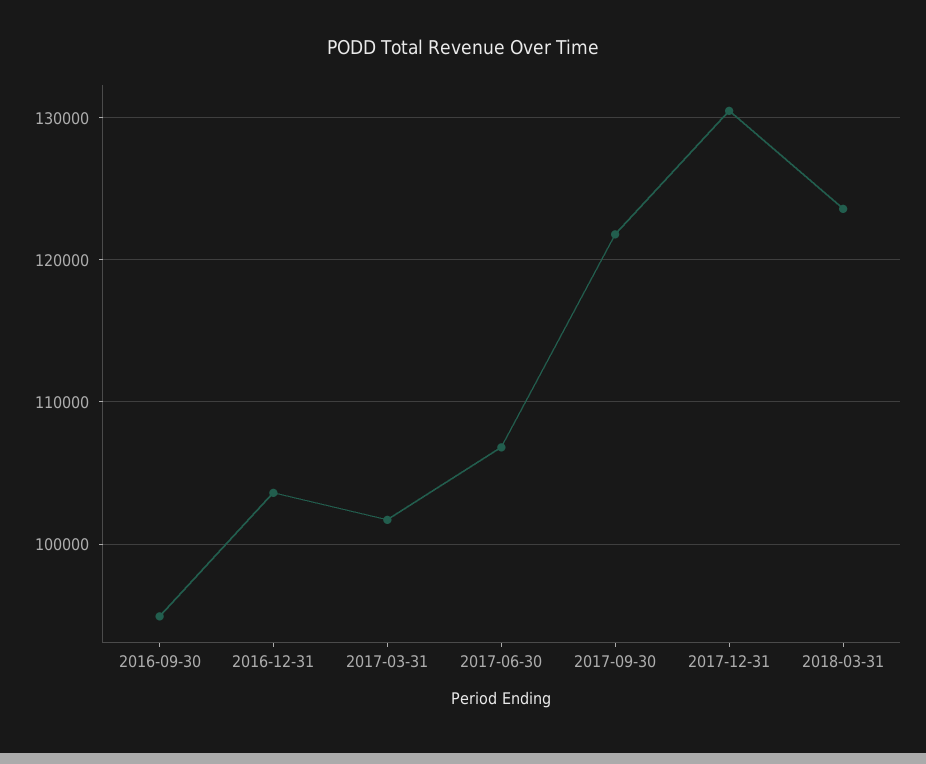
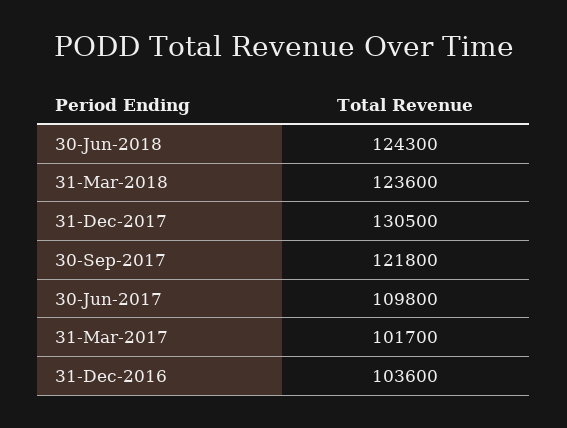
2016-09-30: 95000 -> none
2017-06-30: 107000 -> 109800
30-Jun-2018: none -> 124300

